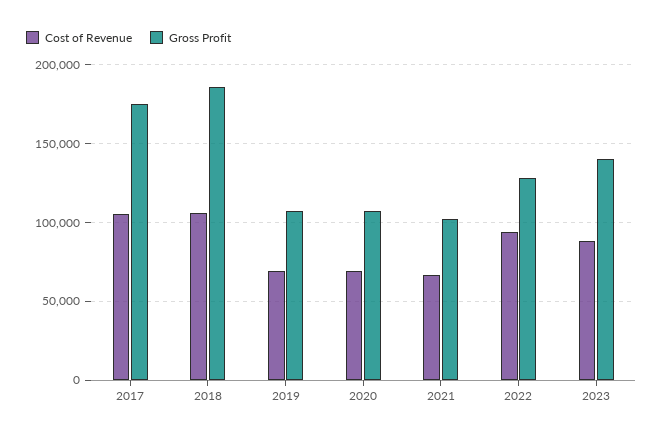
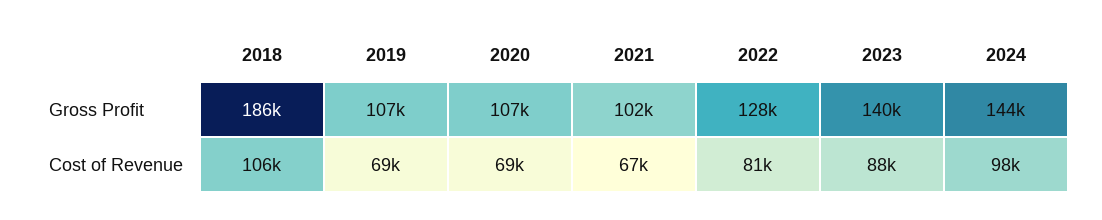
Cost of Revenue, 2017: 105000 -> none
Gross Profit, 2017: 175000 -> none
Cost of Revenue, 2022: 95000 -> 81000
Gross Profit, 2024: none -> 144000
Cost of Revenue, 2024: none -> 98000

